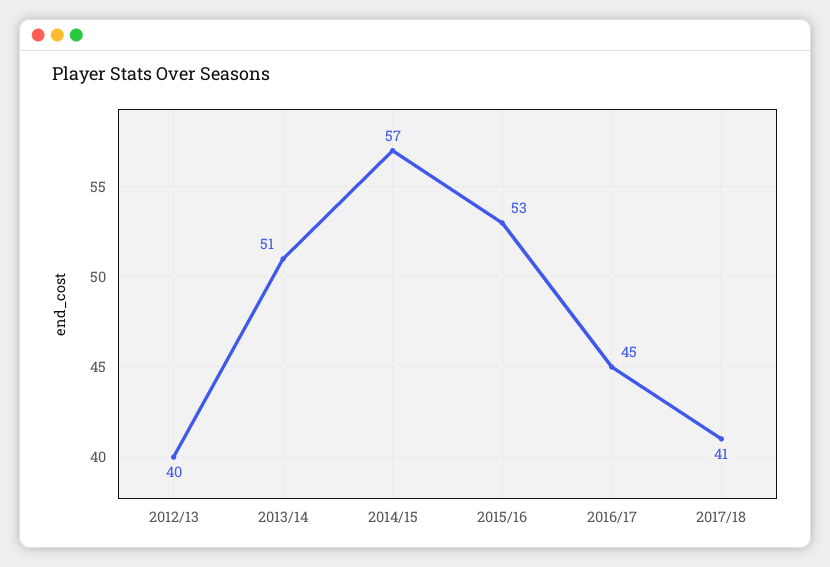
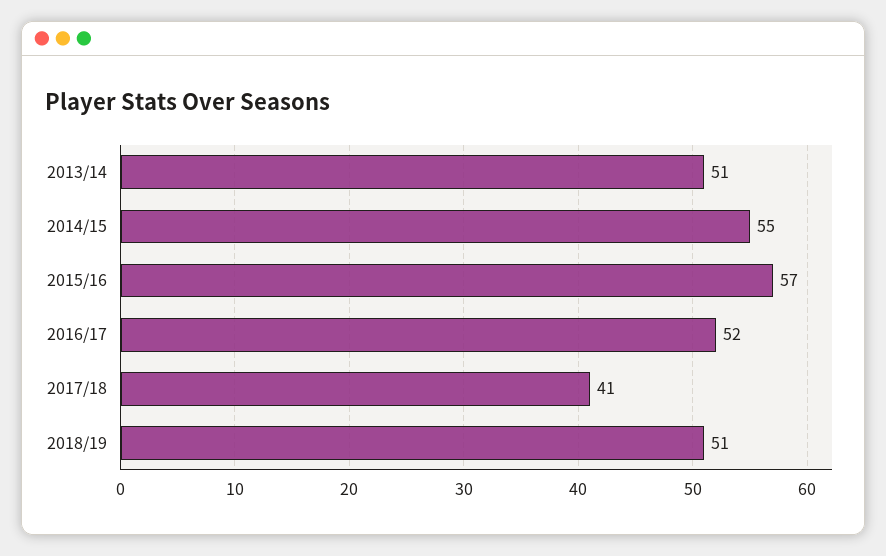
2012/13: 40 -> none
2014/15: 57 -> 55
2015/16: 53 -> 57
2016/17: 45 -> 52
2018/19: none -> 51

